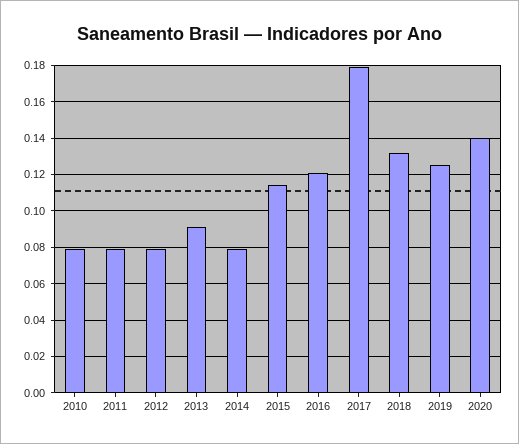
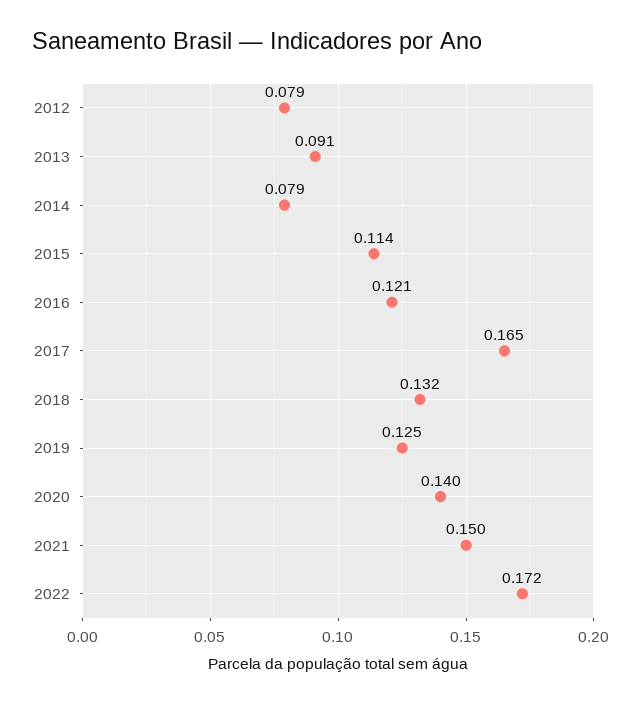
2010: 0.08 -> none
2011: 0.08 -> none
2017: 0.18 -> 0.165
2021: none -> 0.15
2022: none -> 0.172

